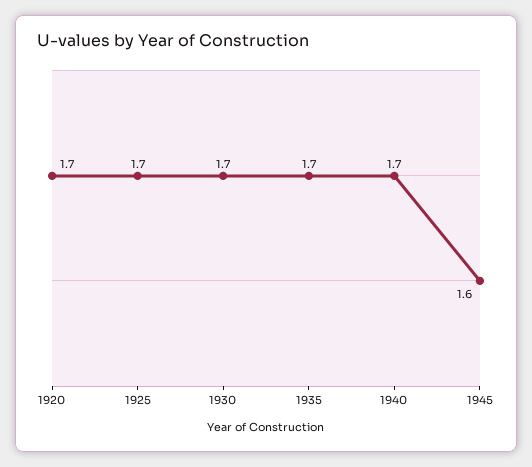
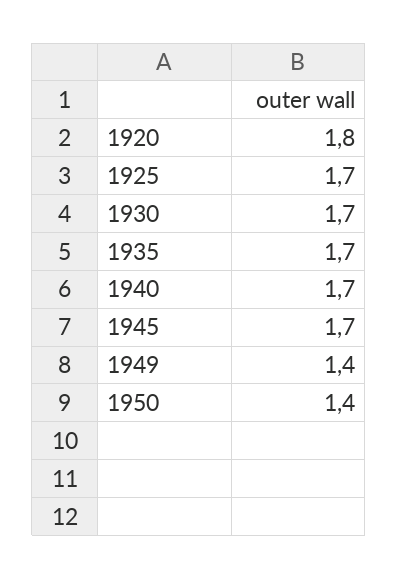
1920: 1.7 -> 1.8
1945: 1.6 -> 1.7
1949: none -> 1.4
1950: none -> 1.4

